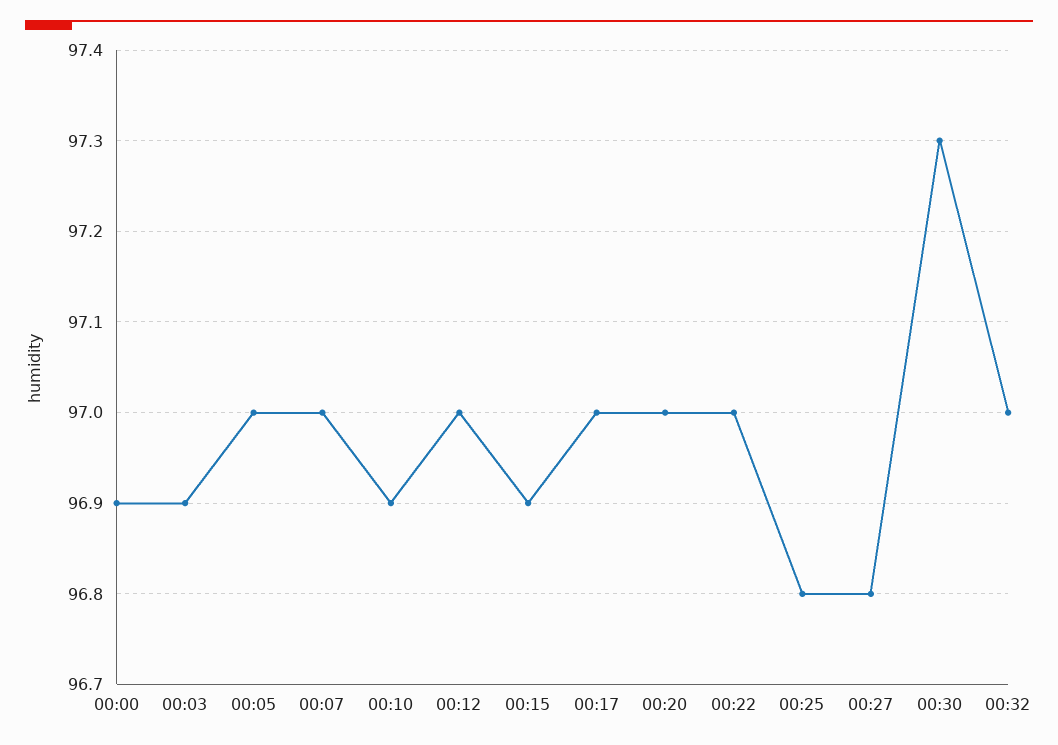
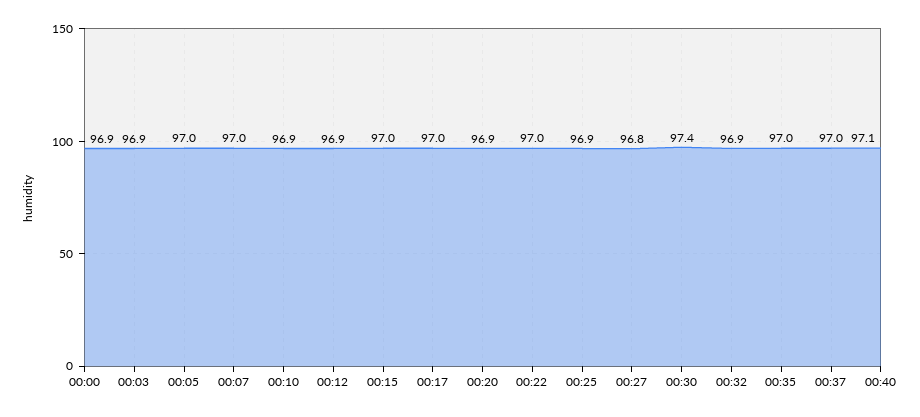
00:12: 97 -> 96.9
00:15: 96.9 -> 97
00:20: 97 -> 96.9
00:25: 96.8 -> 96.9
00:30: 97.3 -> 97.4
00:32: 97 -> 96.9
00:35: none -> 97
00:37: none -> 97
00:40: none -> 97.1

